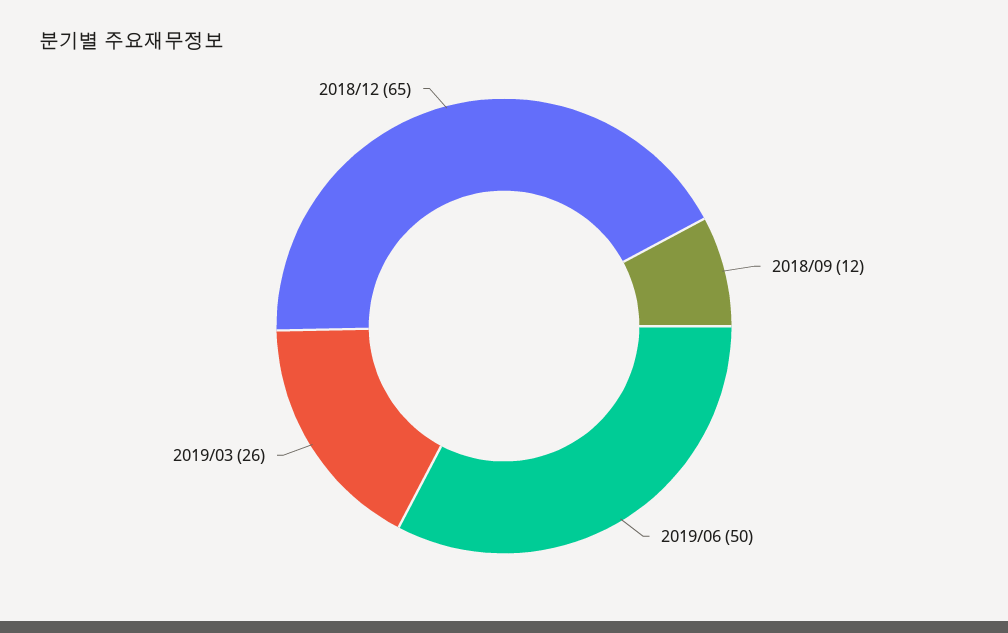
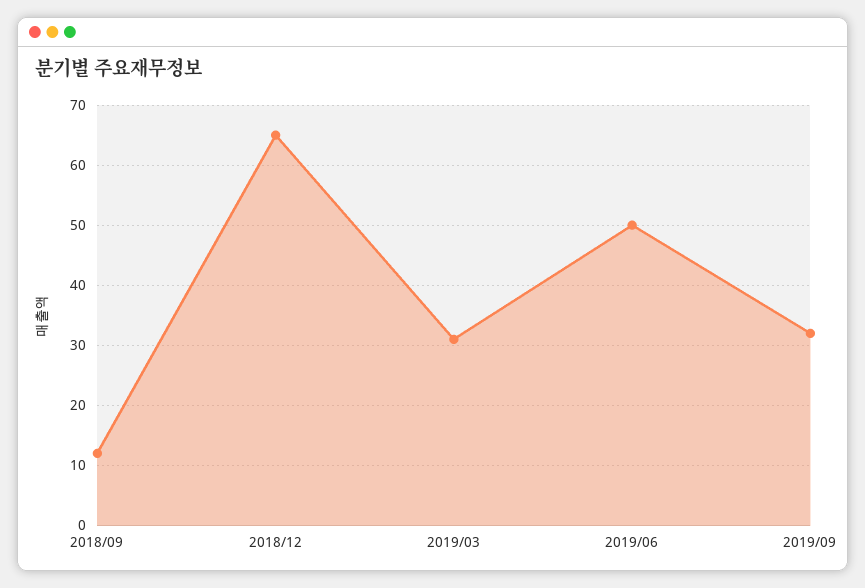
2019/03: 26 -> 31
2019/09: none -> 32

